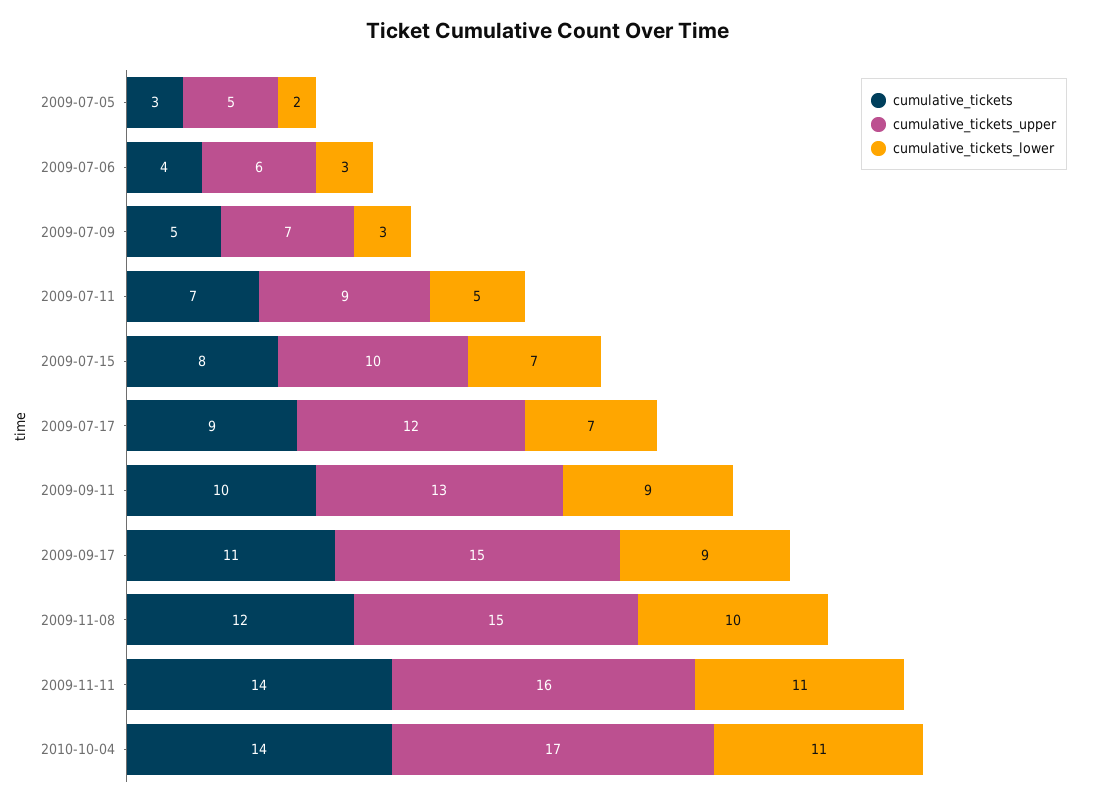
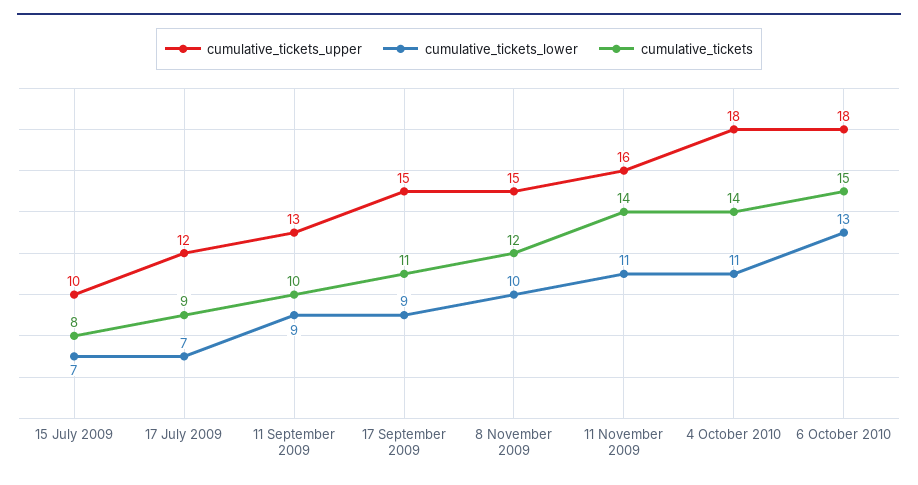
cumulative_tickets, 2009-07-05: 3 -> none
cumulative_tickets_upper, 2009-07-05: 5 -> none
cumulative_tickets_lower, 2009-07-05: 2 -> none
cumulative_tickets, 2009-07-06: 4 -> none
cumulative_tickets_upper, 2009-07-06: 6 -> none
cumulative_tickets_lower, 2009-07-06: 3 -> none
cumulative_tickets, 2009-07-09: 5 -> none
cumulative_tickets_upper, 2009-07-09: 7 -> none
cumulative_tickets_lower, 2009-07-09: 3 -> none
cumulative_tickets, 2009-07-11: 7 -> none
cumulative_tickets_upper, 2009-07-11: 9 -> none
cumulative_tickets_lower, 2009-07-11: 5 -> none
cumulative_tickets_upper, 2010-10-04: 17 -> 18
cumulative_tickets_upper, 6 October 2010: none -> 18
cumulative_tickets_lower, 6 October 2010: none -> 13
cumulative_tickets, 6 October 2010: none -> 15

